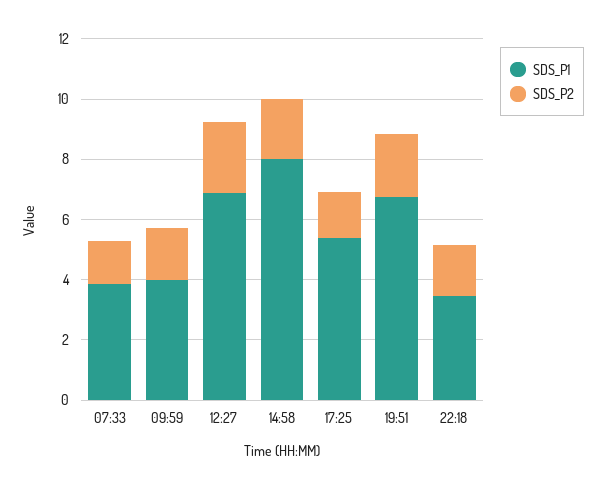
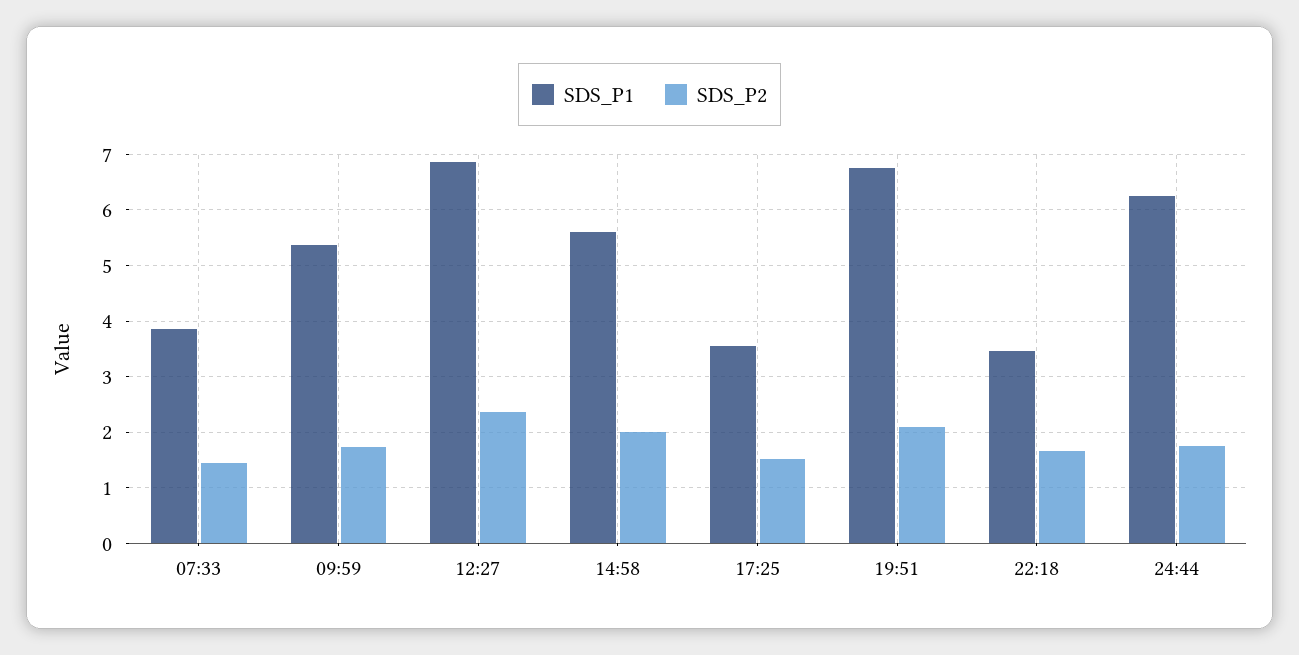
SDS_P1, 09:59: 4 -> 5.4
SDS_P1, 14:58: 8 -> 5.6
SDS_P1, 17:25: 5.5 -> 3.6
SDS_P1, 24:44: none -> 6.2
SDS_P2, 24:44: none -> 1.8

